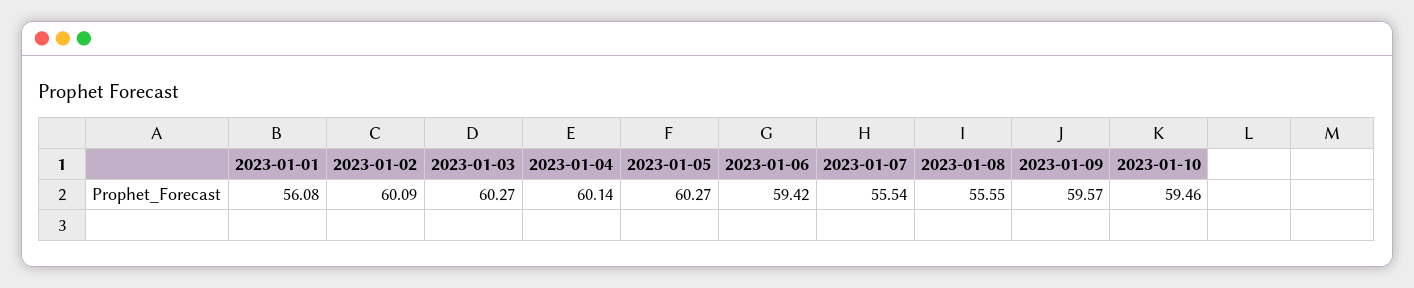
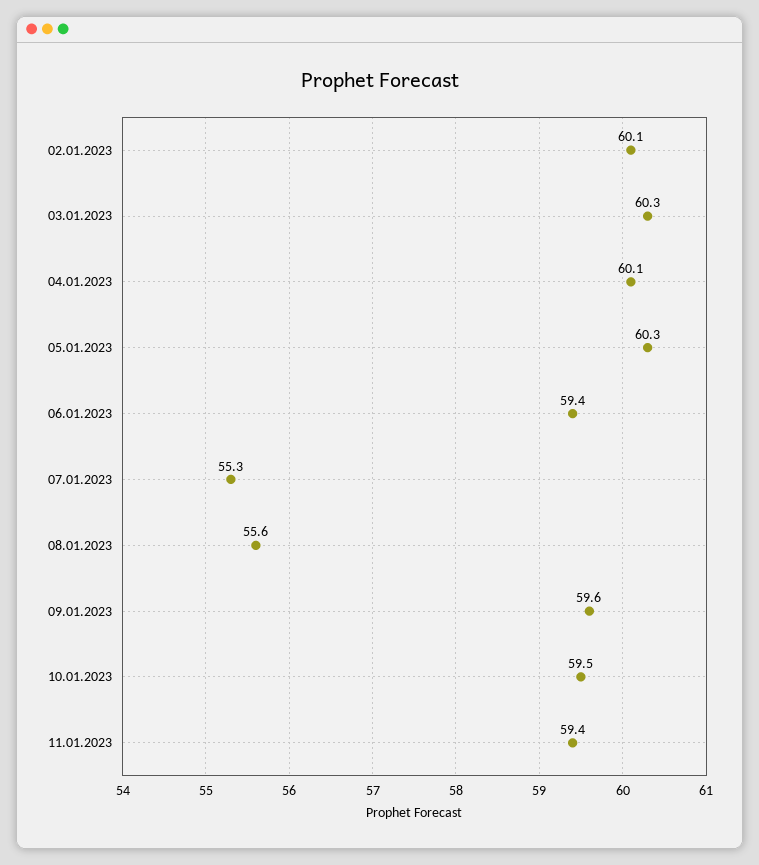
2023-01-01: 56.08 -> none
2023-01-07: 55.54 -> 55.3
11.01.2023: none -> 59.4

